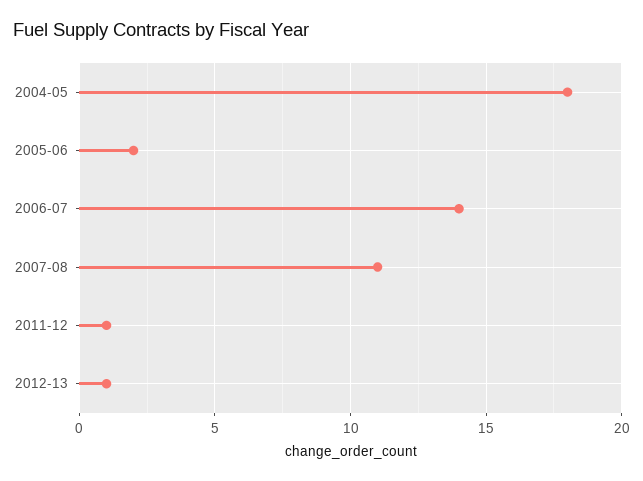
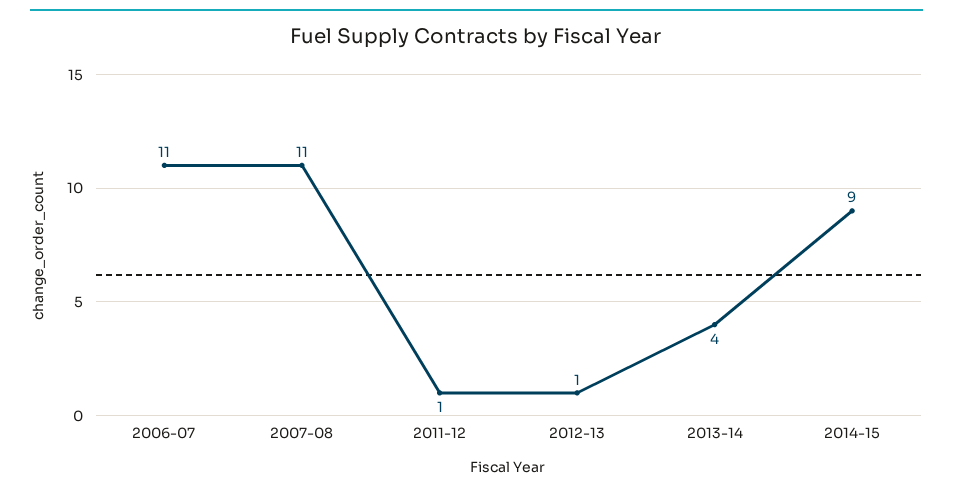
2004-05: 18 -> none
2005-06: 2 -> none
2006-07: 14 -> 11
2013-14: none -> 4
2014-15: none -> 9

